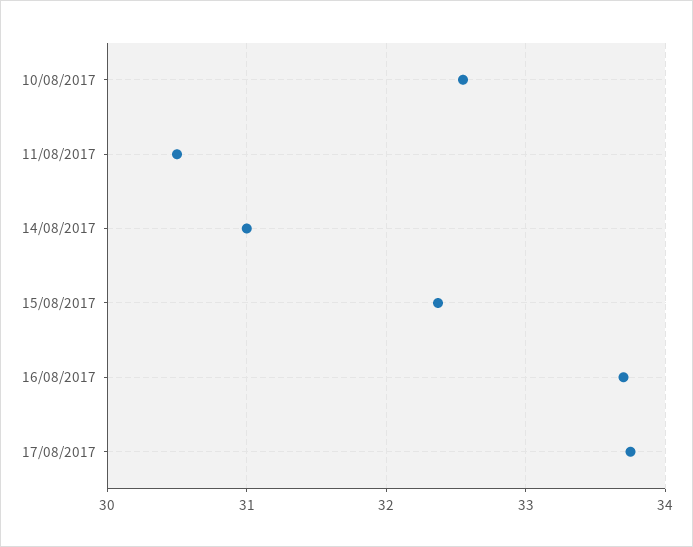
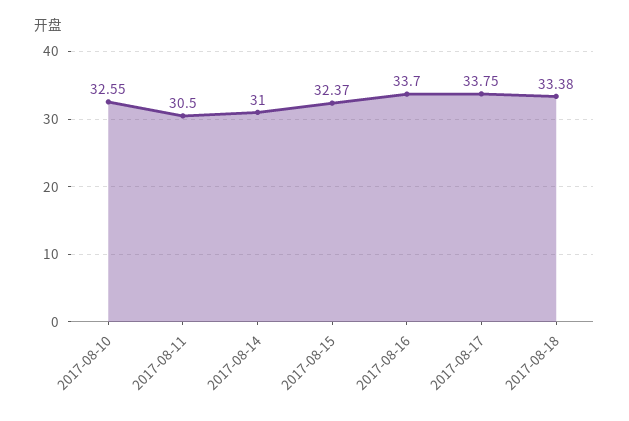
2017-08-18: none -> 33.38

